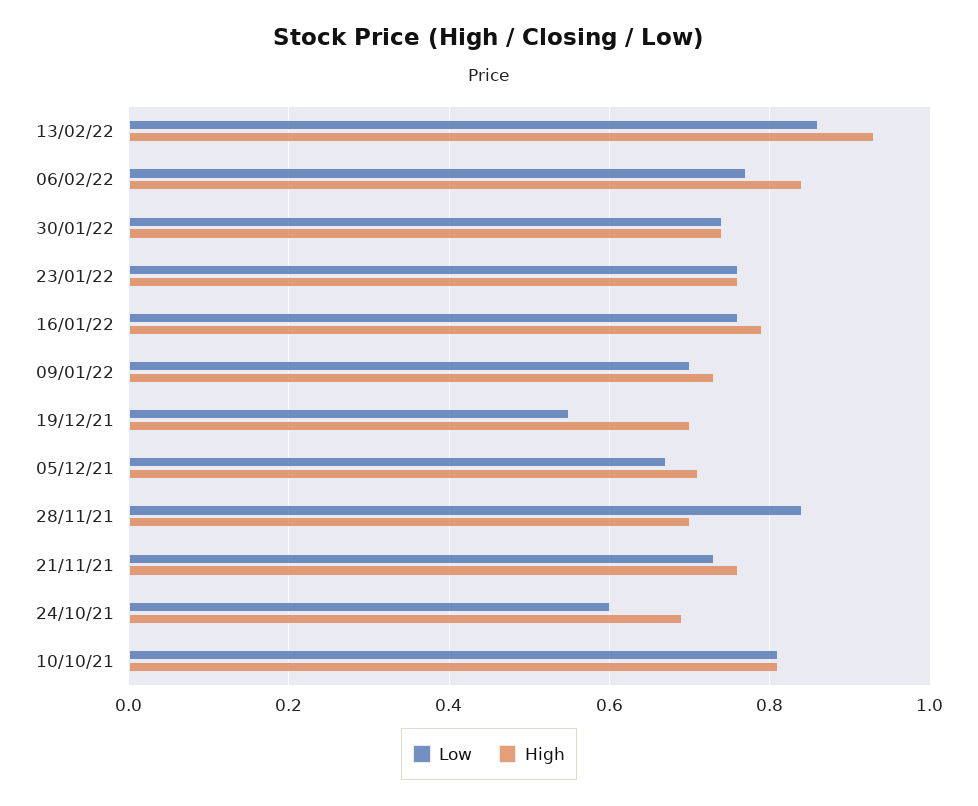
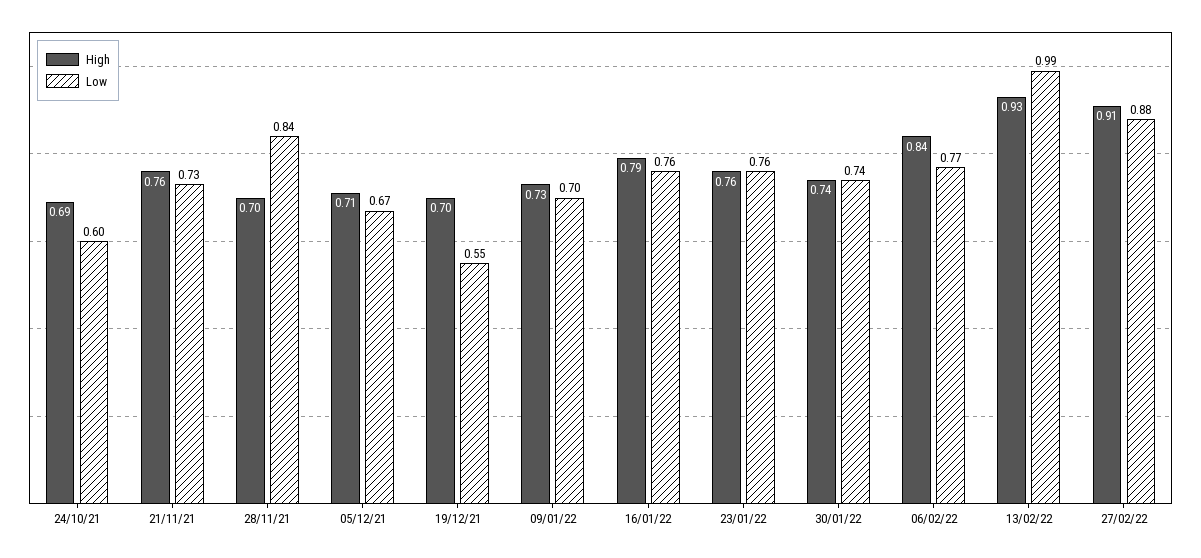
Low, 13/02/22: 0.85 -> 0.99
Low, 10/10/21: 0.8 -> none
High, 10/10/21: 0.8 -> none
High, 27/02/22: none -> 0.91
Low, 27/02/22: none -> 0.88

